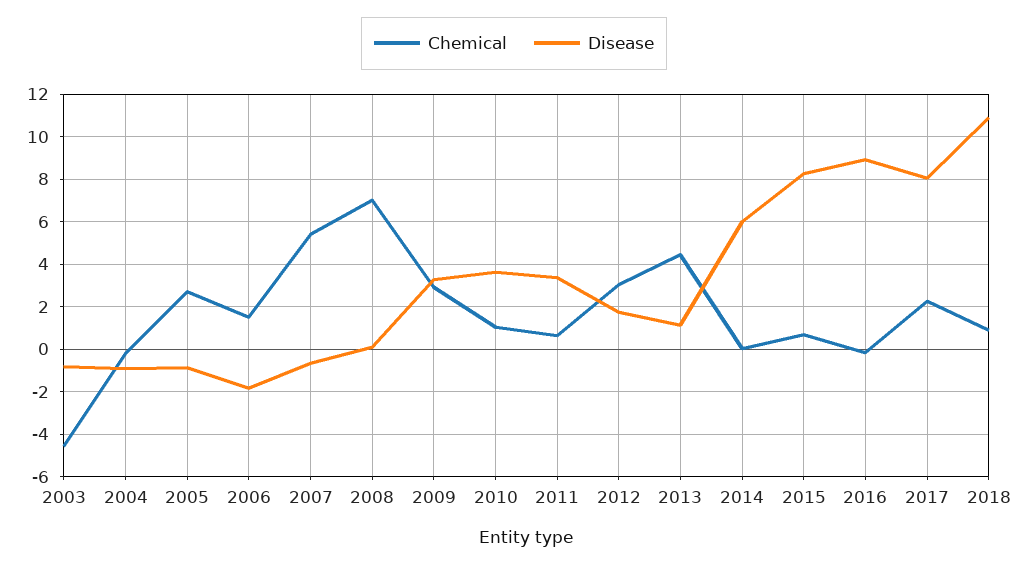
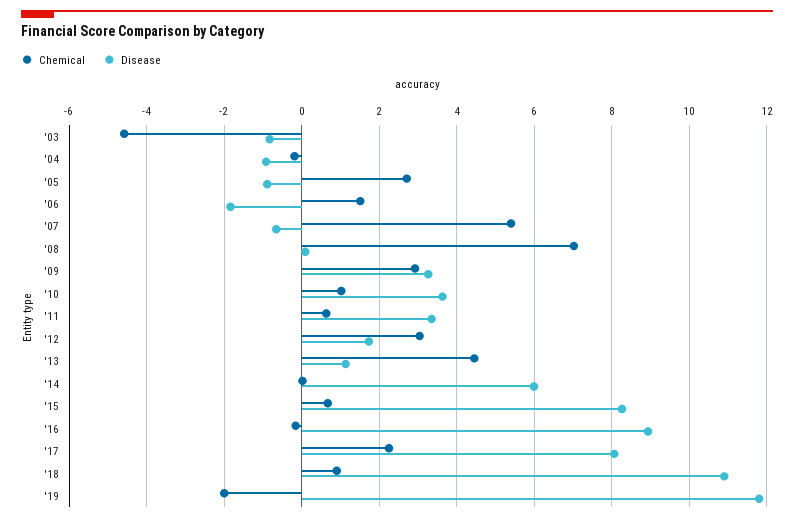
Chemical, '19: none -> -2
Disease, '19: none -> 11.8

